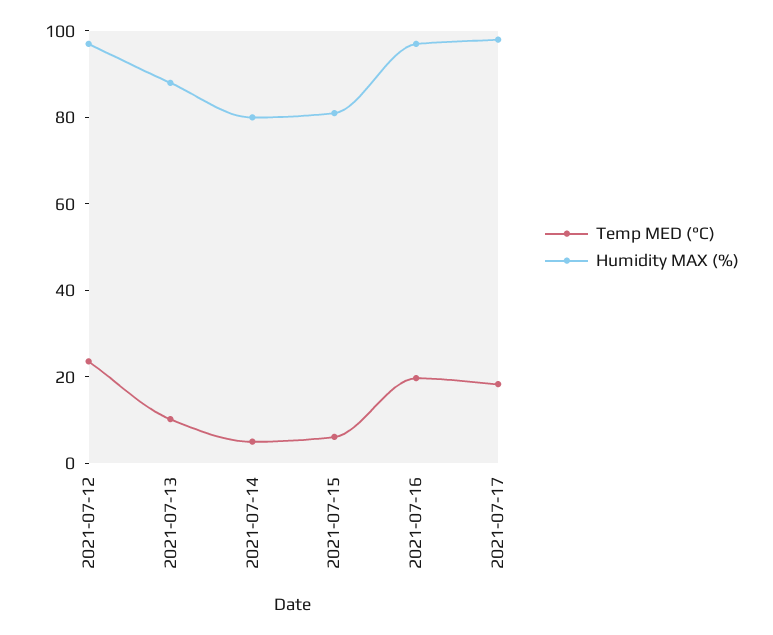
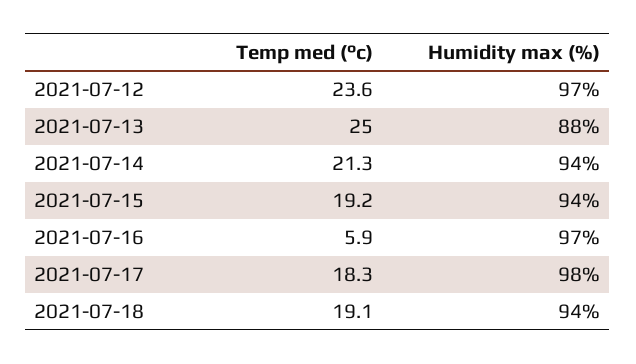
Temp MED (°C), 2021-07-13: 10 -> 25
Temp MED (°C), 2021-07-14: 5 -> 21.3
Humidity MAX (%), 2021-07-14: 80 -> 94
Temp MED (°C), 2021-07-15: 5 -> 19.2
Humidity MAX (%), 2021-07-15: 80 -> 94
Temp MED (°C), 2021-07-16: 20 -> 5.9
Temp MED (°C), 2021-07-18: none -> 19.1
Humidity MAX (%), 2021-07-18: none -> 94

